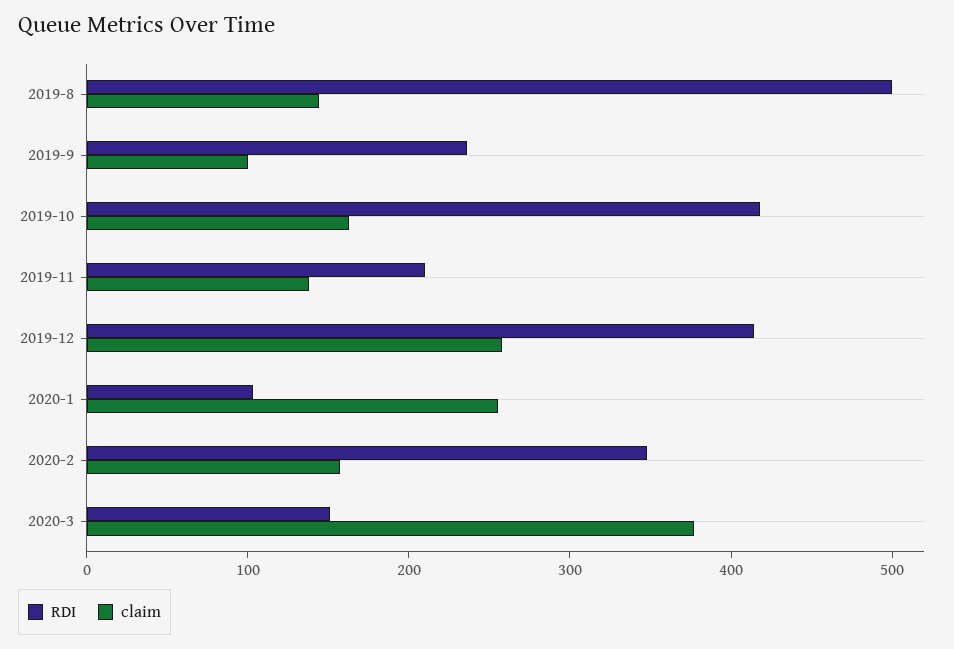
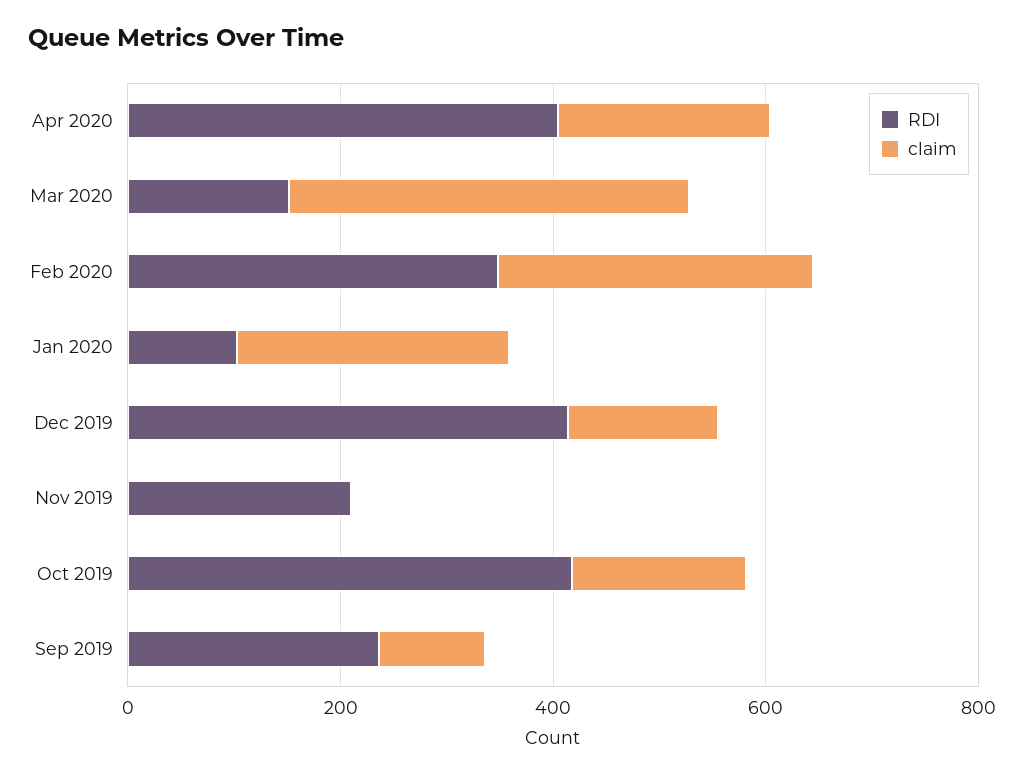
RDI, 2019-8: 500 -> none
claim, 2019-8: 140 -> none
claim, 2019-11: 140 -> 0
claim, 2019-12: 260 -> 150
claim, 2020-2: 160 -> 300
RDI, Apr 2020: none -> 400
claim, Apr 2020: none -> 200

